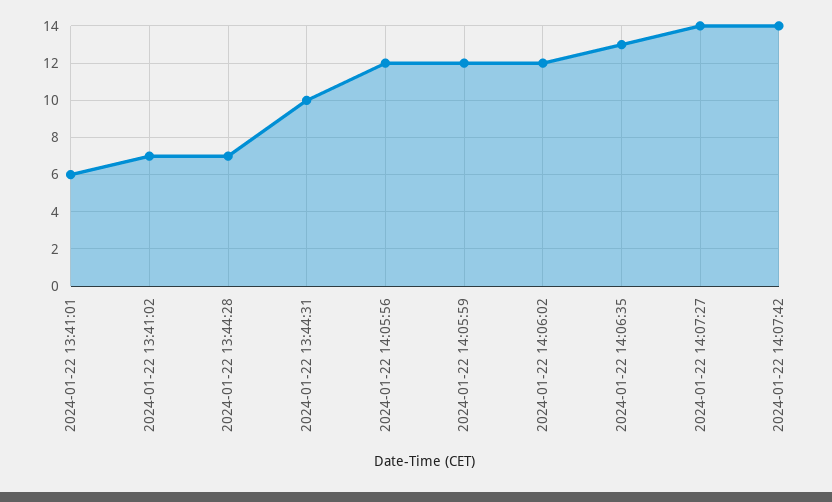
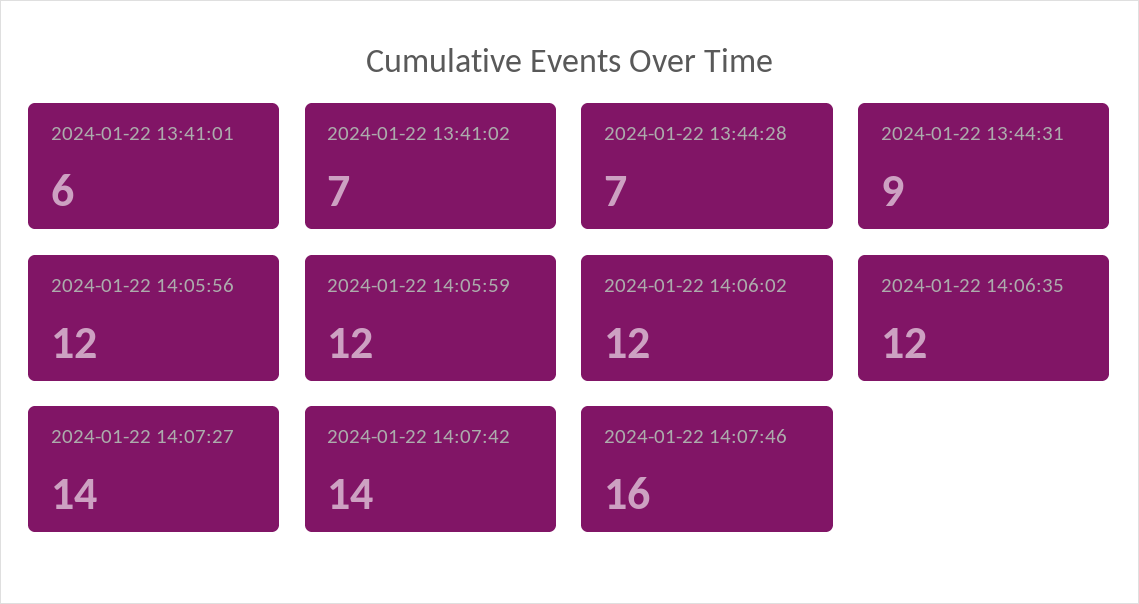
2024-01-22 13:44:31: 10 -> 9
2024-01-22 14:06:35: 13 -> 12
2024-01-22 14:07:46: none -> 16

